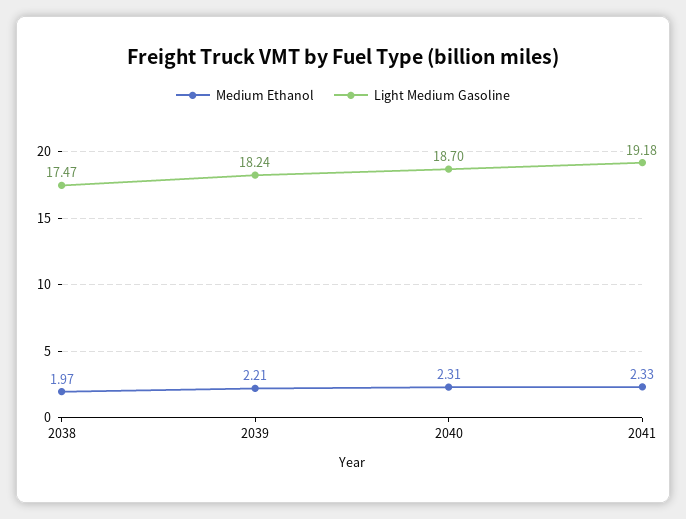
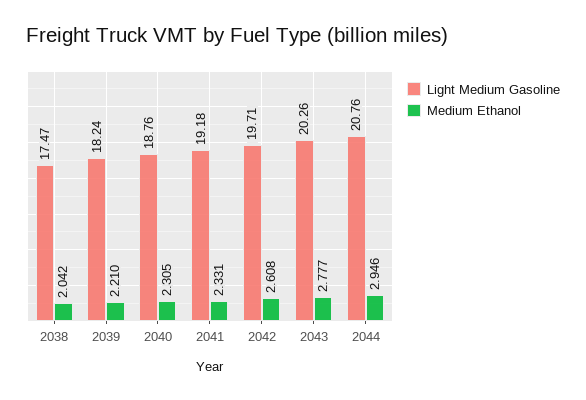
Medium Ethanol, 2038: 1.97 -> 2.042
Light Medium Gasoline, 2040: 18.7 -> 18.76
Light Medium Gasoline, 2042: none -> 19.71
Medium Ethanol, 2042: none -> 2.608
Light Medium Gasoline, 2043: none -> 20.26
Medium Ethanol, 2043: none -> 2.777
Light Medium Gasoline, 2044: none -> 20.76
Medium Ethanol, 2044: none -> 2.946

